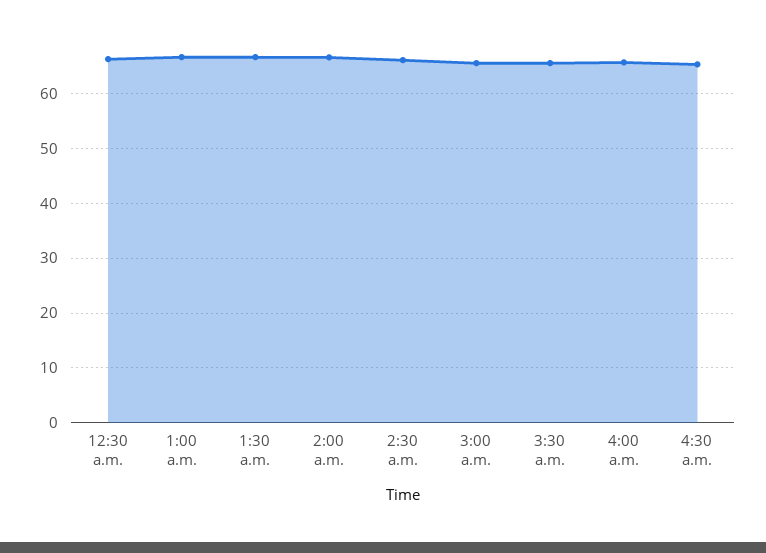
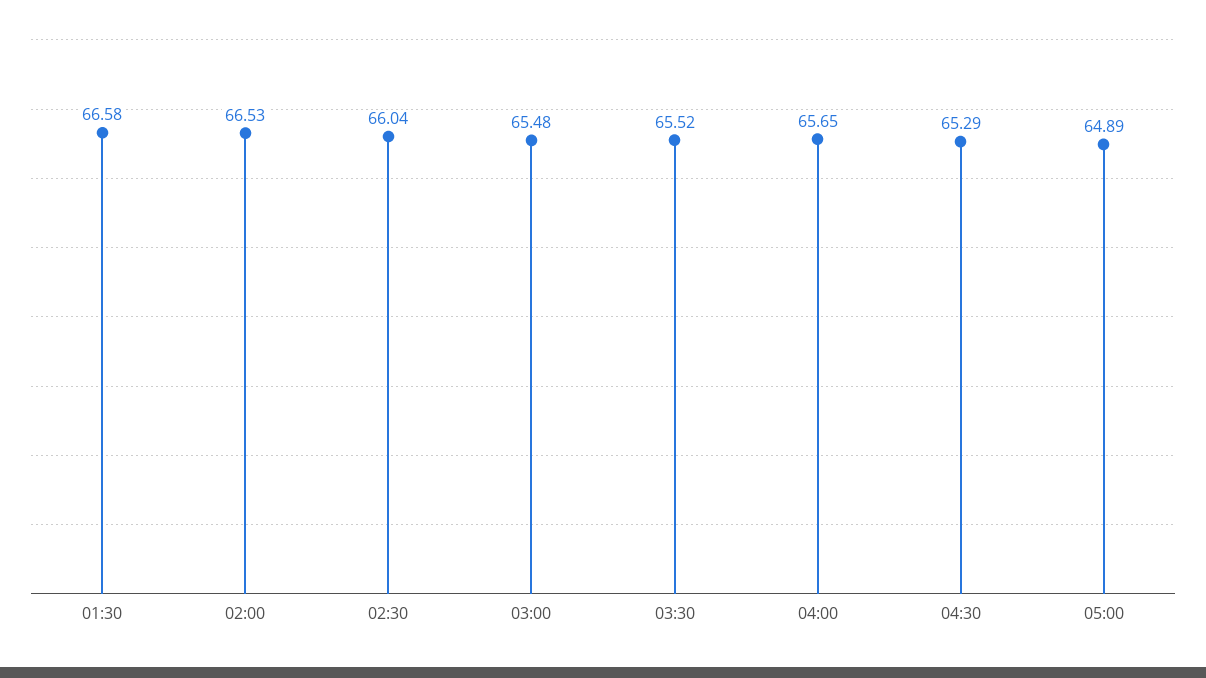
12:30 a.m.: 66 -> none
1:00 a.m.: 66 -> none
05:00: none -> 64.89

